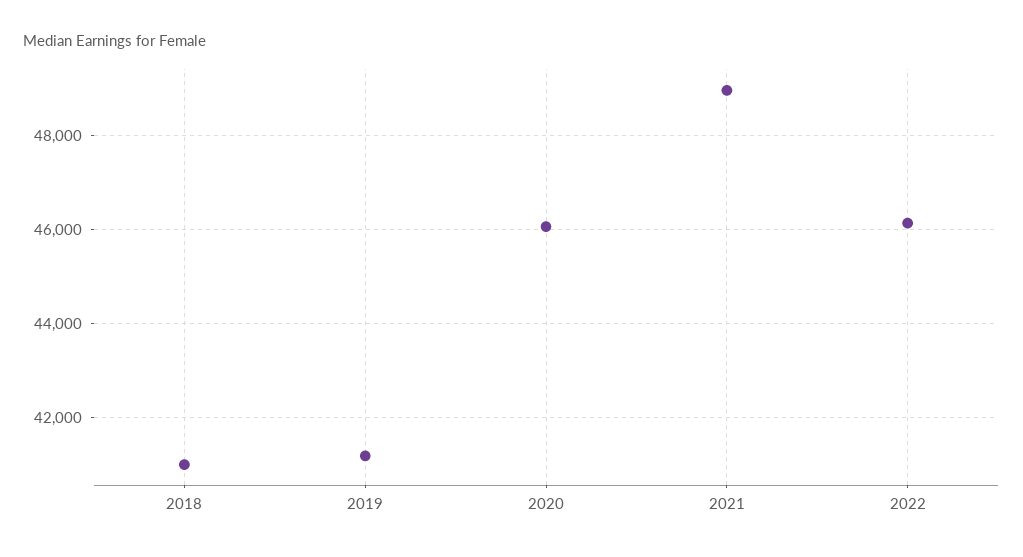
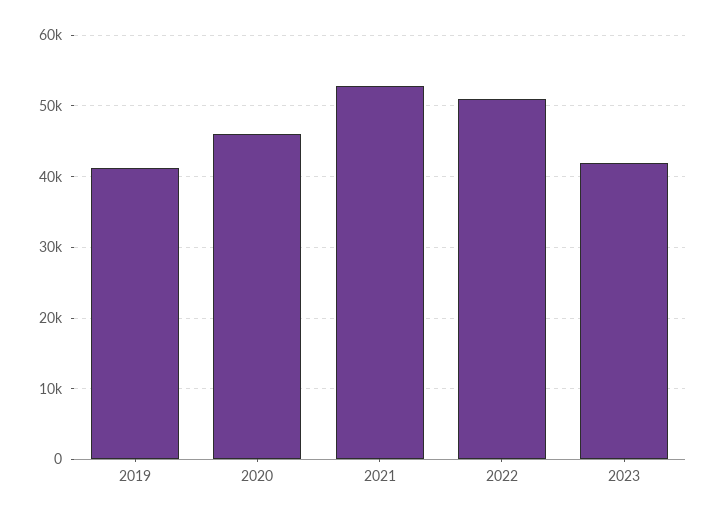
2018: 41000 -> none
2021: 49000 -> 53000
2022: 46200 -> 51000
2023: none -> 42000

